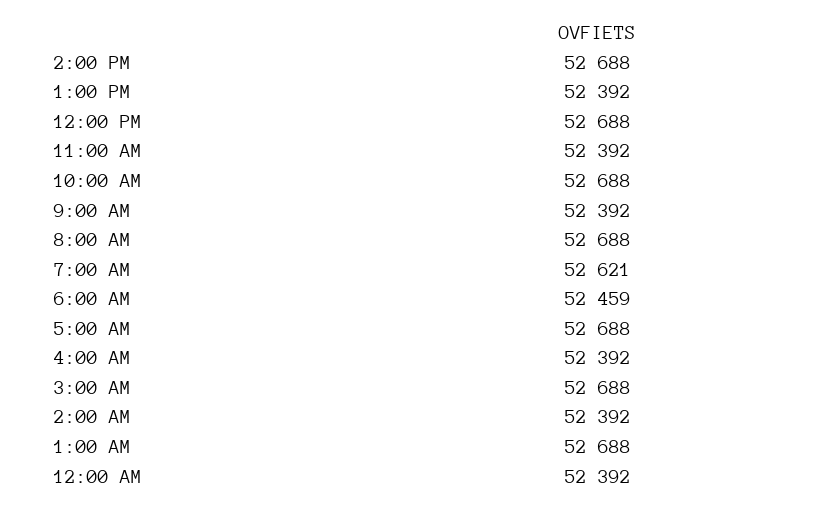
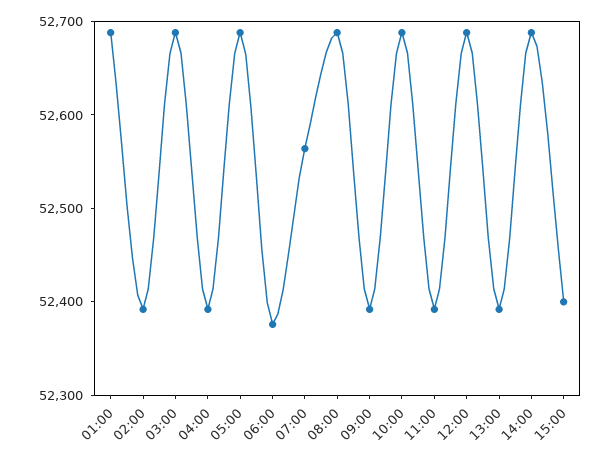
7:00 AM: 52621 -> 52560
6:00 AM: 52459 -> 52380
12:00 AM: 52392 -> none
15:00: none -> 52400

